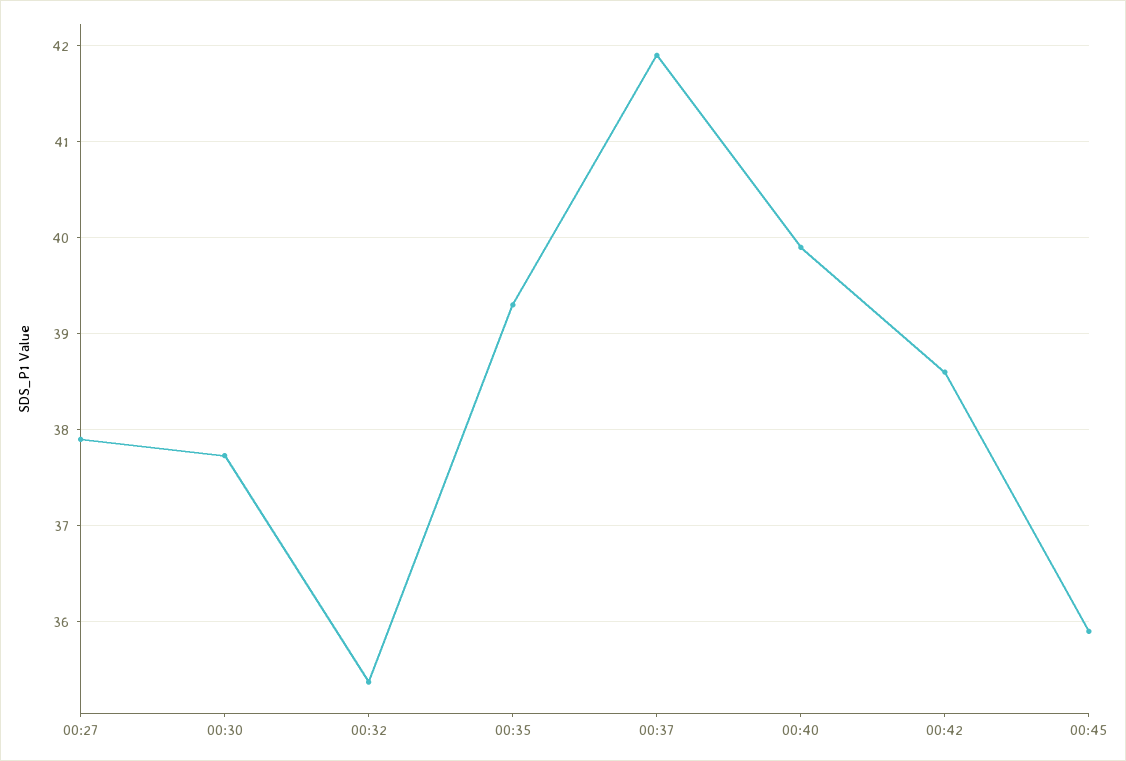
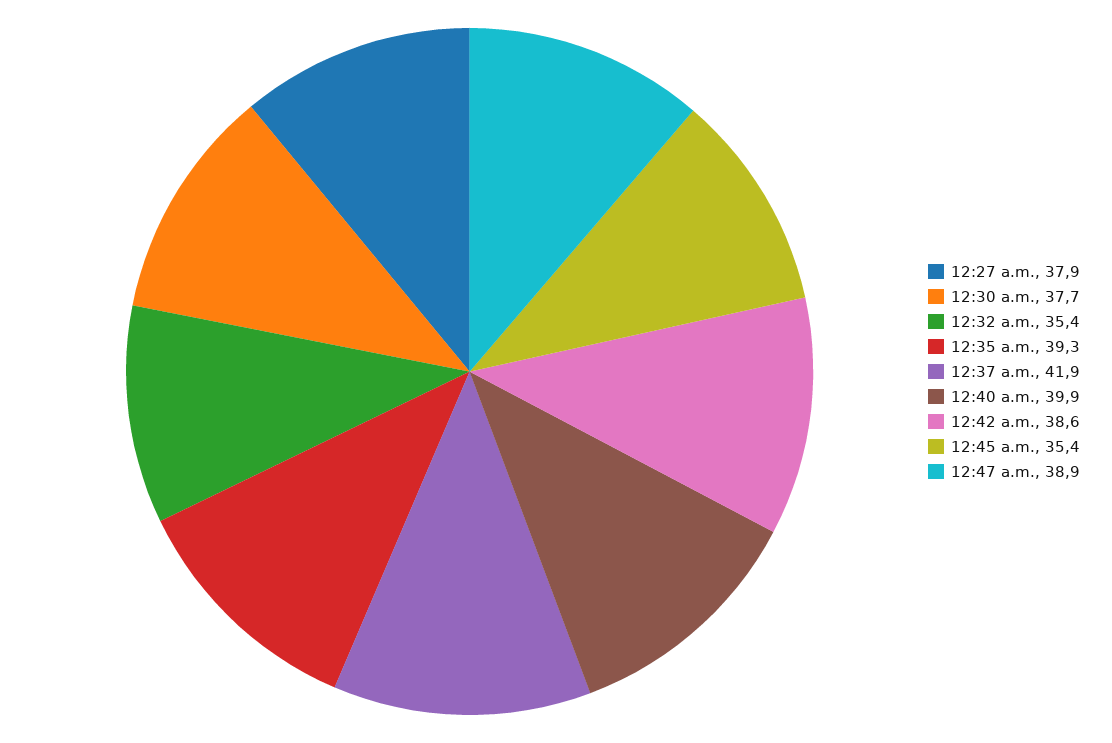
00:45: 35.9 -> 35.4
12:47 a.m.: none -> 38.9

